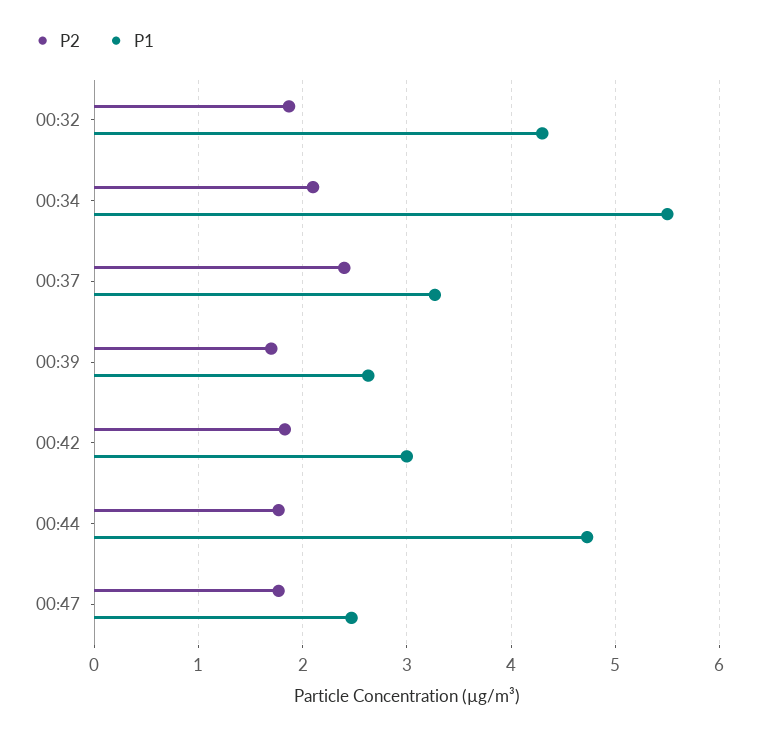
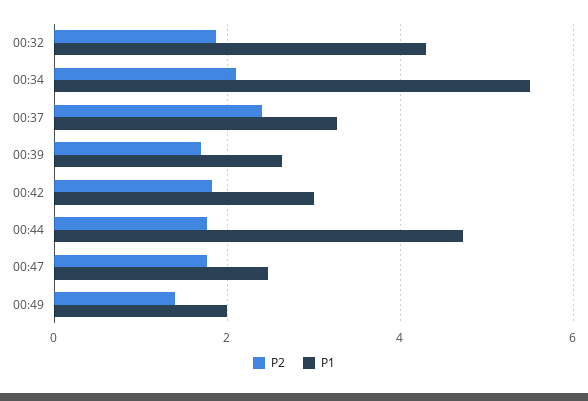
P2, 00:49: none -> 1.4
P1, 00:49: none -> 2

